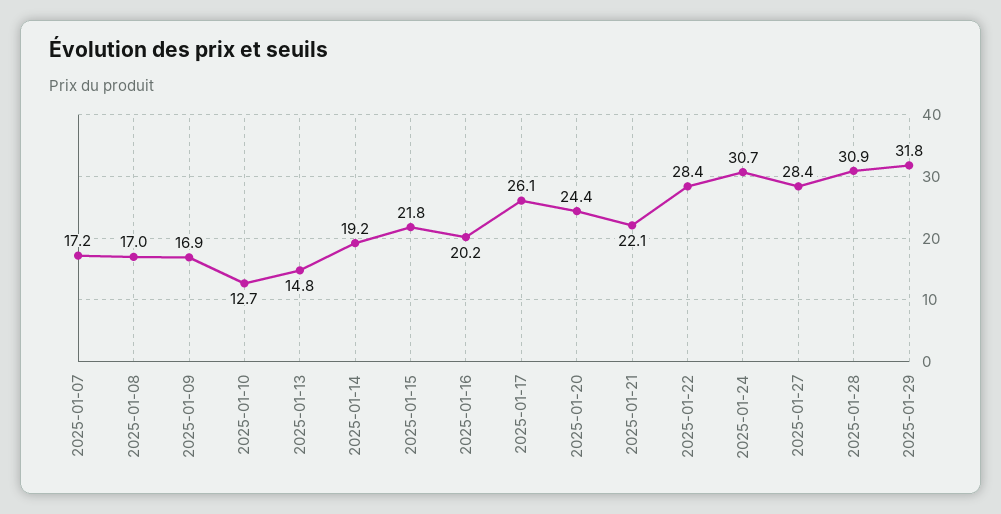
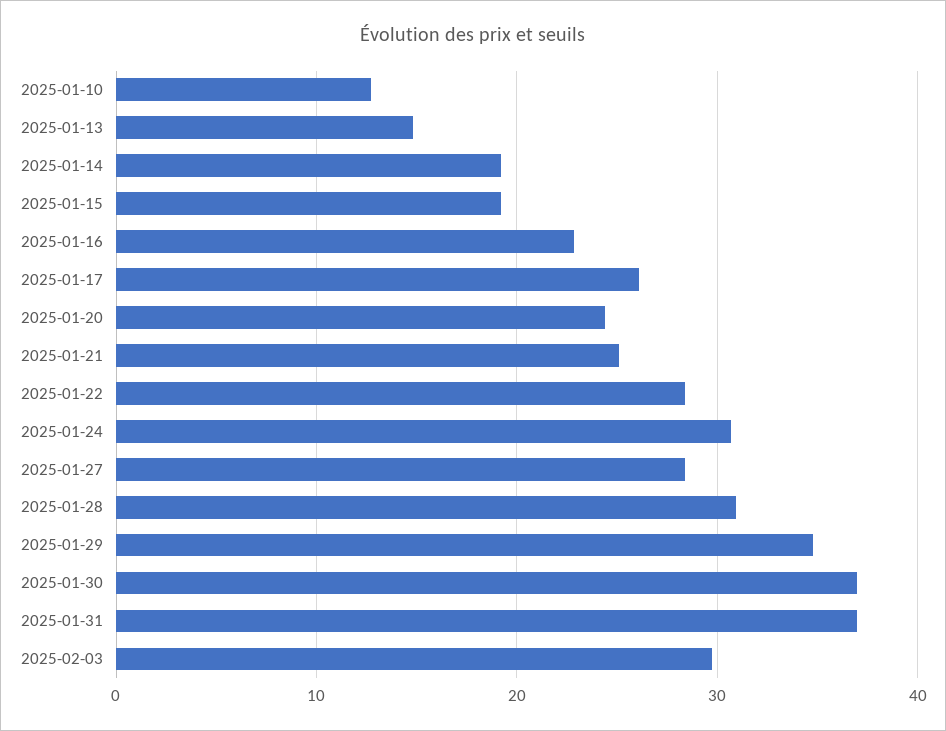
2025-01-07: 17.2 -> none
2025-01-08: 17 -> none
2025-01-09: 16.9 -> none
2025-01-15: 21.8 -> 19
2025-01-16: 20.2 -> 23
2025-01-21: 22.1 -> 25
2025-01-29: 31.8 -> 35
2025-01-30: none -> 37
2025-01-31: none -> 37
2025-02-03: none -> 30

